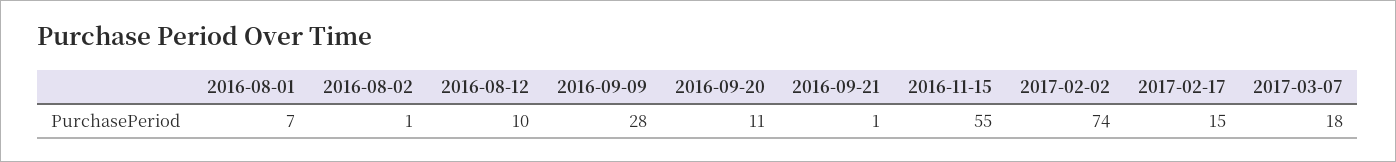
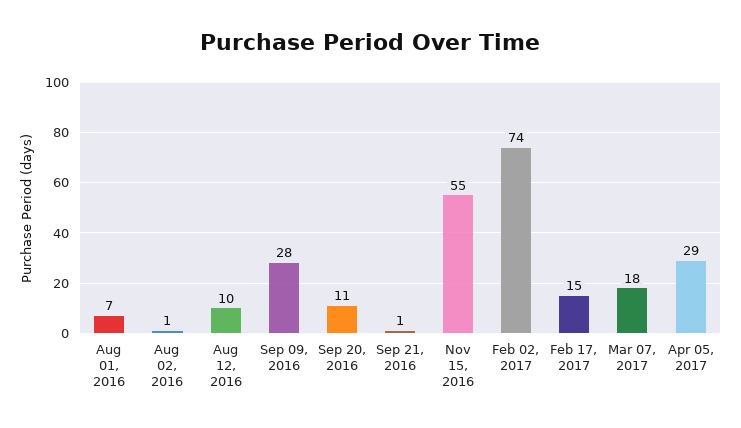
Apr 05, 2017: none -> 29

